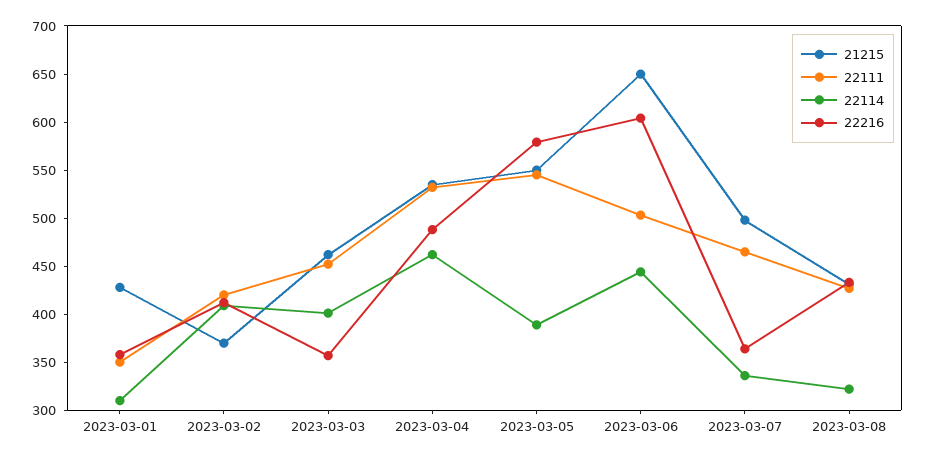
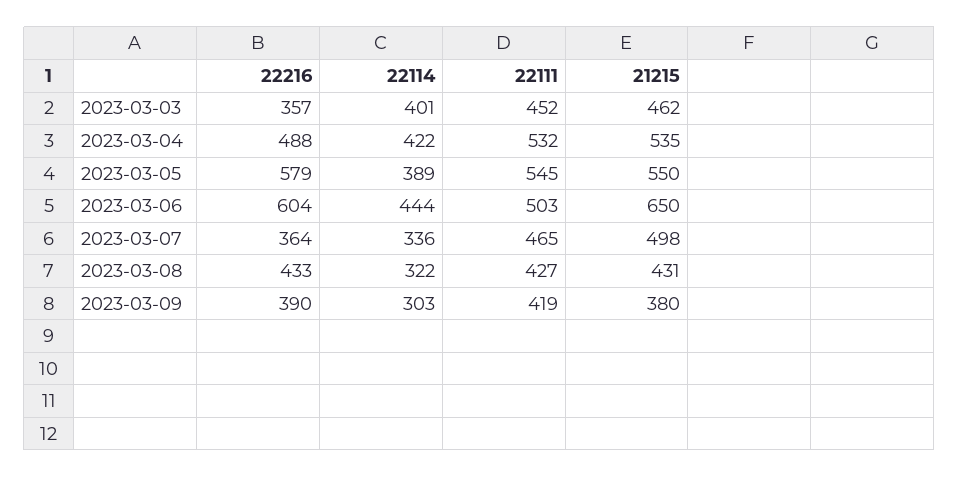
21215, 2023-03-01: 430 -> none
22111, 2023-03-01: 350 -> none
22114, 2023-03-01: 310 -> none
22216, 2023-03-01: 360 -> none
21215, 2023-03-02: 370 -> none
22111, 2023-03-02: 420 -> none
22114, 2023-03-02: 410 -> none
22216, 2023-03-02: 410 -> none
22114, 2023-03-04: 460 -> 422
22216, 2023-03-09: none -> 390
22114, 2023-03-09: none -> 303
22111, 2023-03-09: none -> 419
21215, 2023-03-09: none -> 380

